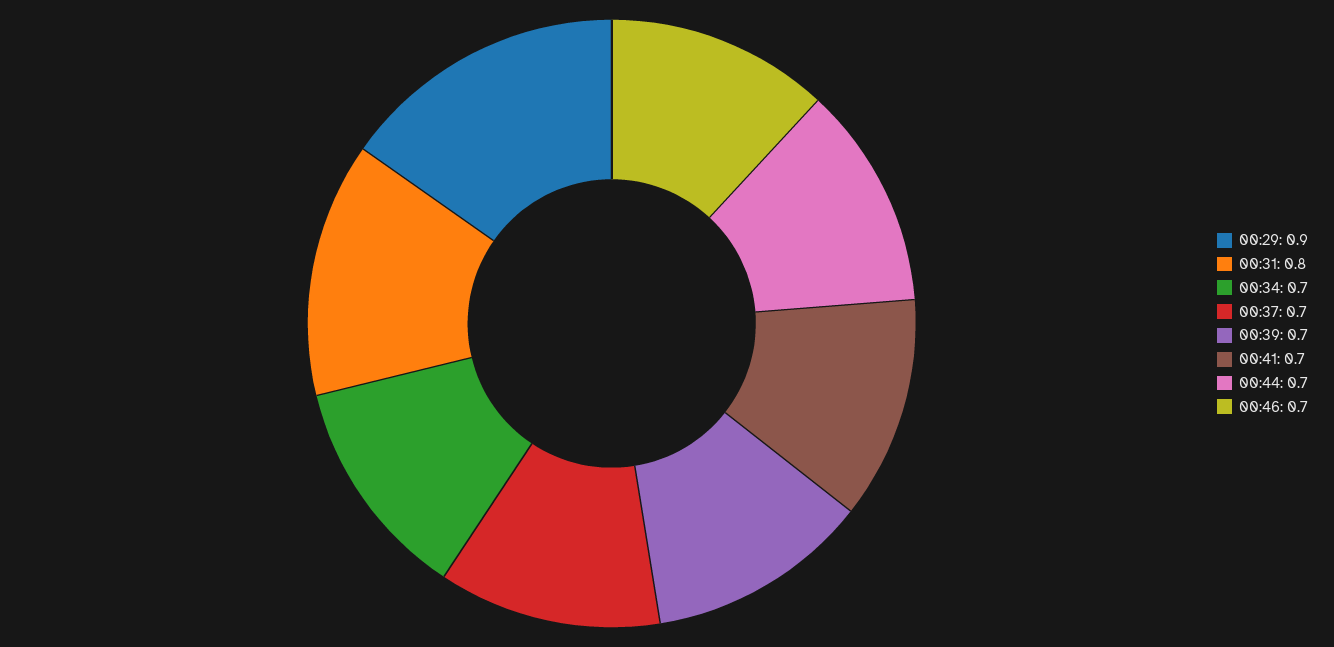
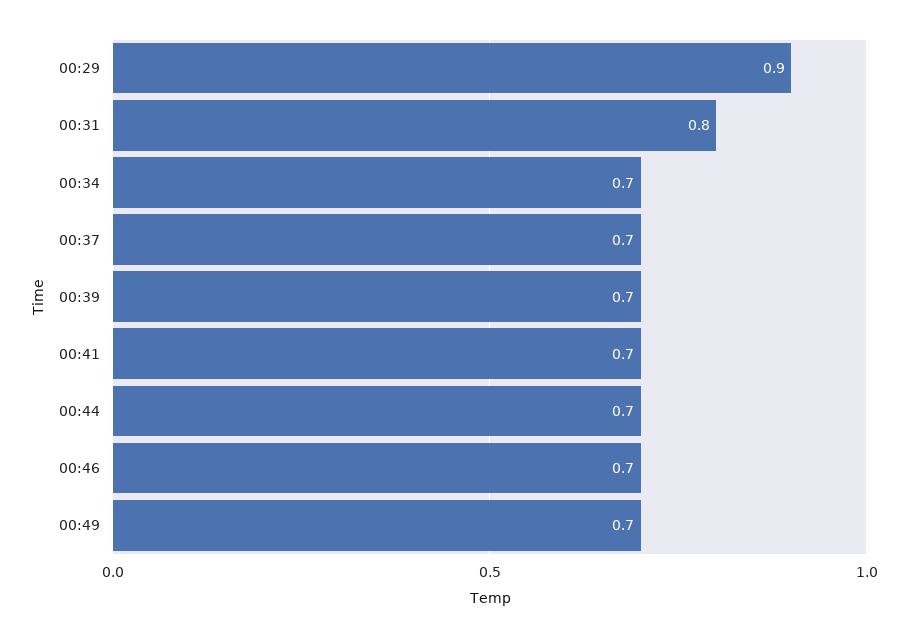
00:49: none -> 0.7

